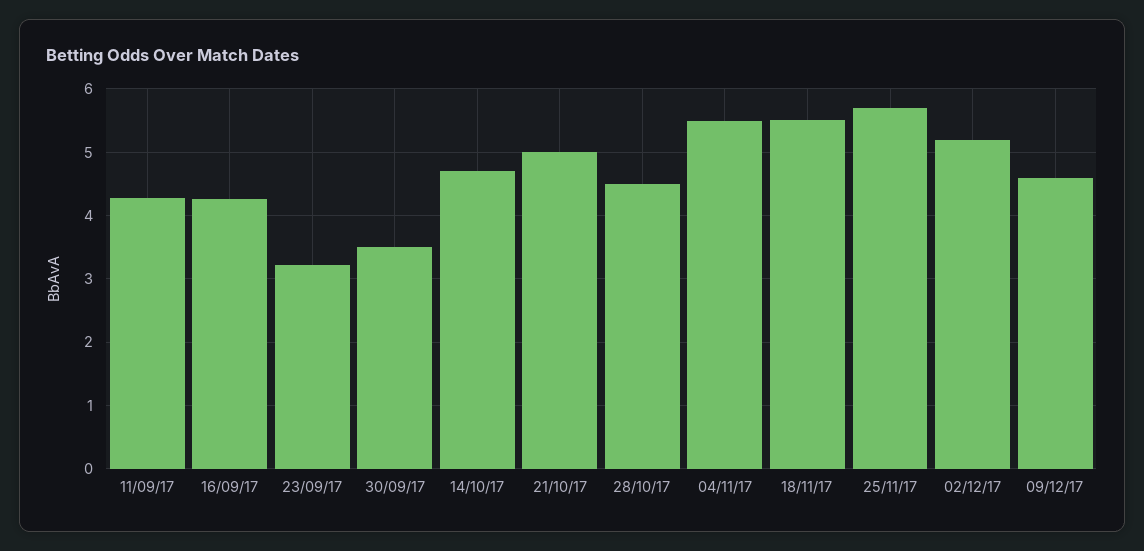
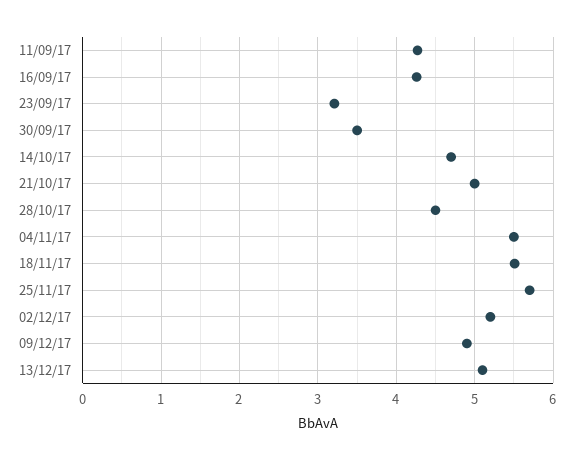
09/12/17: 4.6 -> 4.9
13/12/17: none -> 5.1

